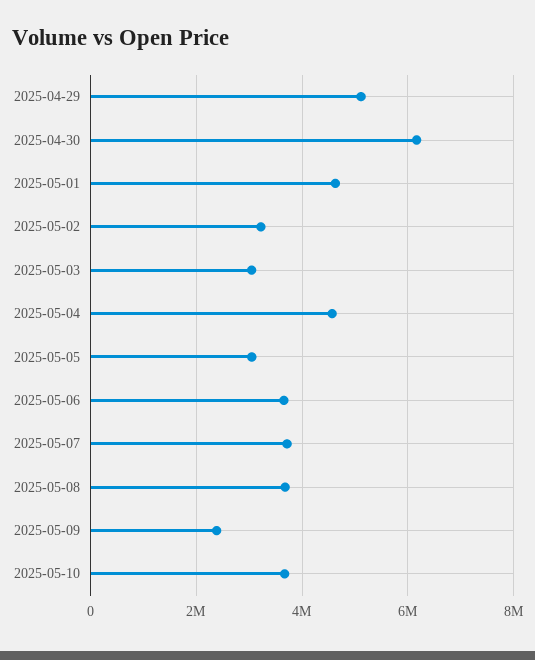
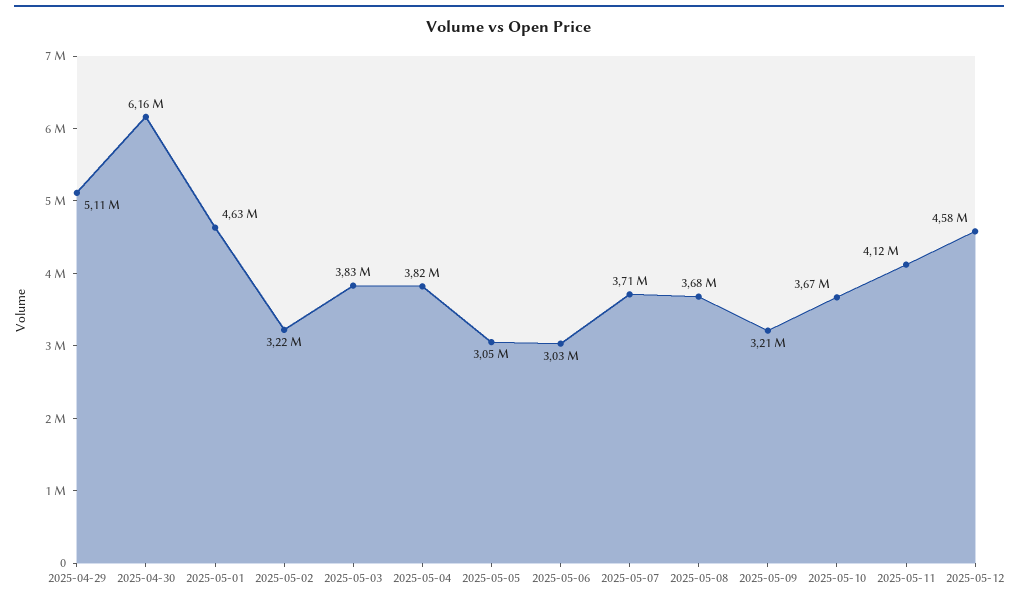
2025-05-03: 3000000 -> 3830000
2025-05-04: 4600000 -> 3820000
2025-05-06: 3600000 -> 3030000
2025-05-09: 2400000 -> 3210000
2025-05-11: none -> 4120000
2025-05-12: none -> 4580000

